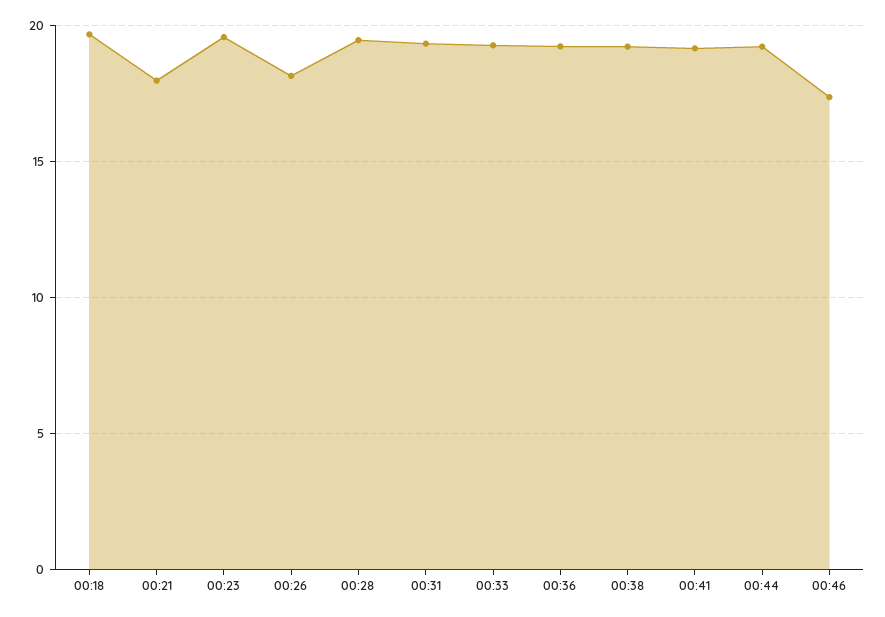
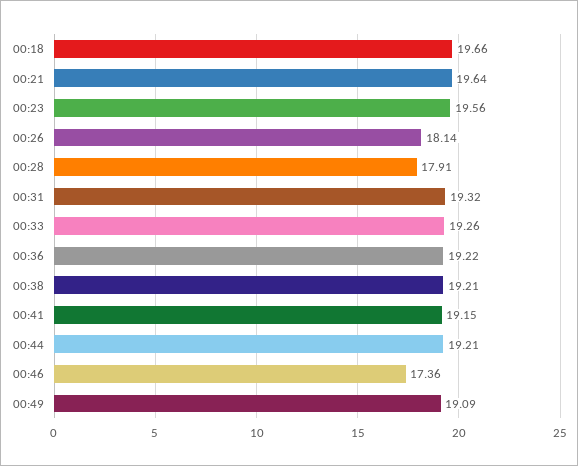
00:21: 18 -> 19.64
00:28: 19.5 -> 17.91
00:49: none -> 19.09

